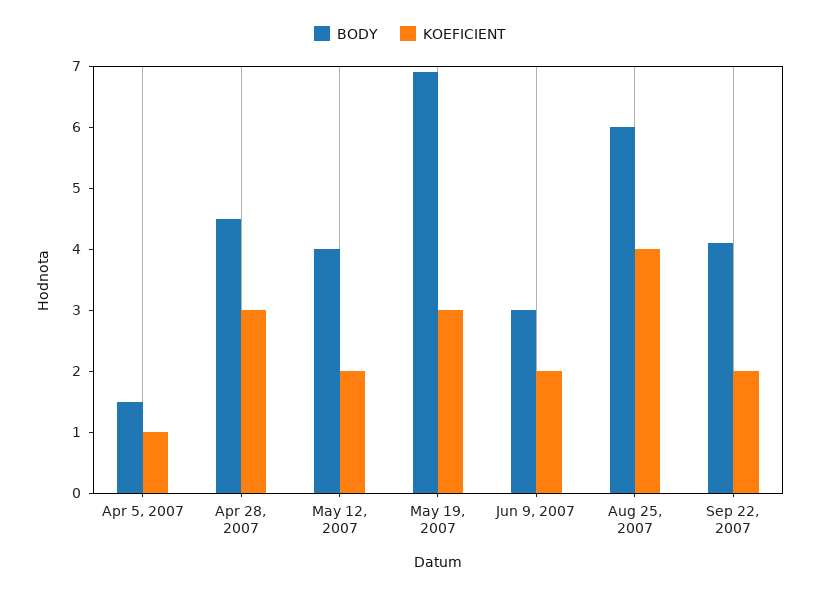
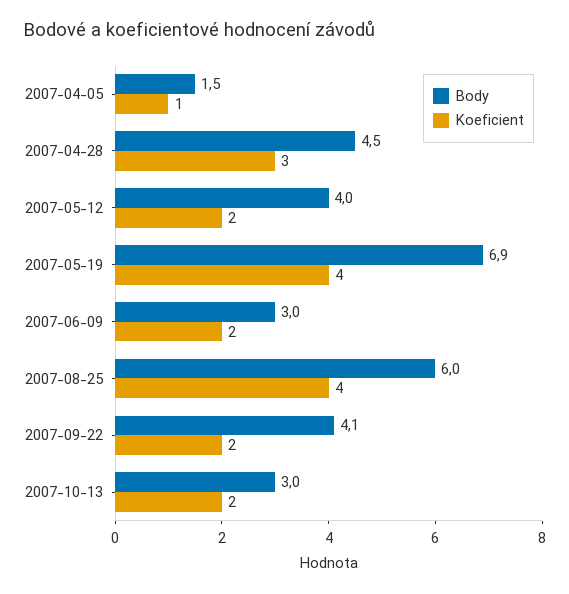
KOEFICIENT, May 19, 2007: 3 -> 4
BODY, 2007-10-13: none -> 3
KOEFICIENT, 2007-10-13: none -> 2

